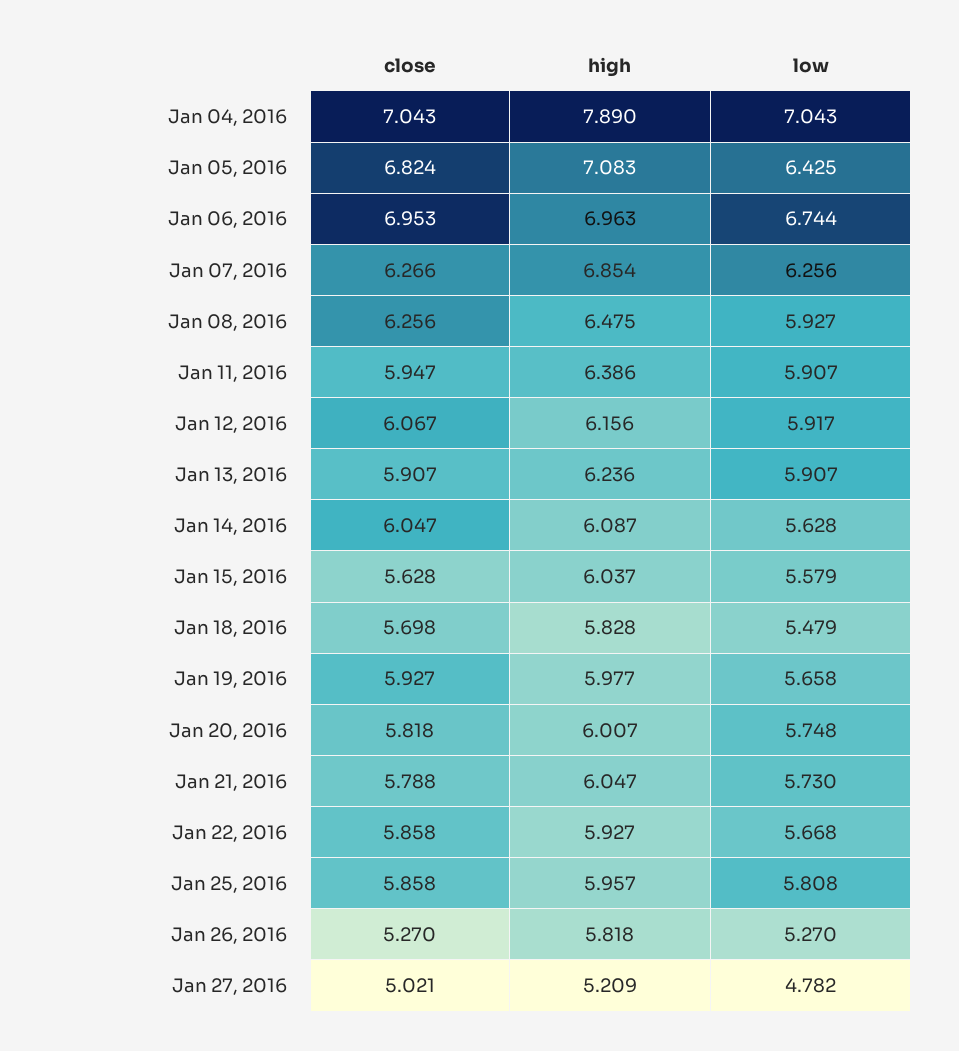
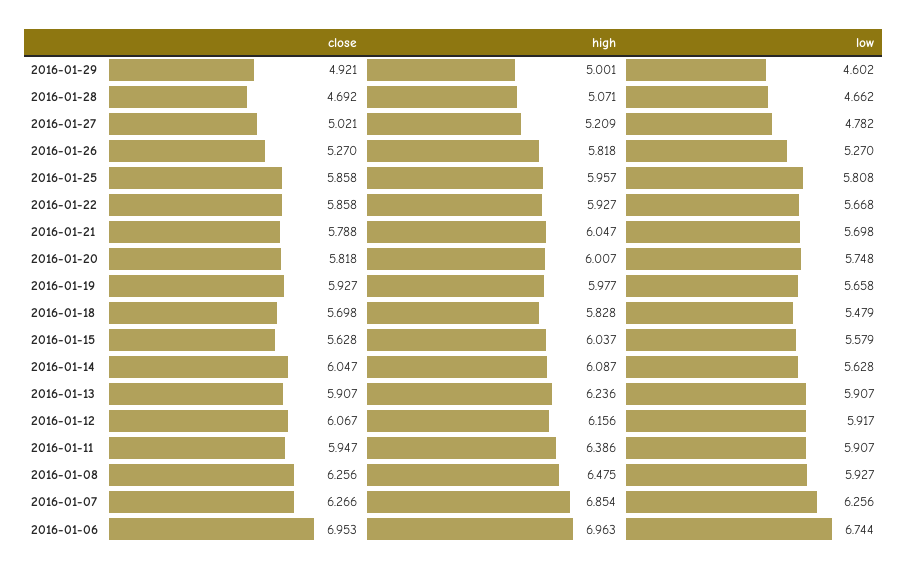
close, Jan 04, 2016: 7.043 -> none
high, Jan 04, 2016: 7.89 -> none
low, Jan 04, 2016: 7.043 -> none
close, Jan 05, 2016: 6.824 -> none
high, Jan 05, 2016: 7.083 -> none
low, Jan 05, 2016: 6.425 -> none
low, Jan 21, 2016: 5.73 -> 5.698
close, 2016-01-29: none -> 4.921
high, 2016-01-29: none -> 5.001
low, 2016-01-29: none -> 4.602
close, 2016-01-28: none -> 4.692
high, 2016-01-28: none -> 5.071
low, 2016-01-28: none -> 4.662

